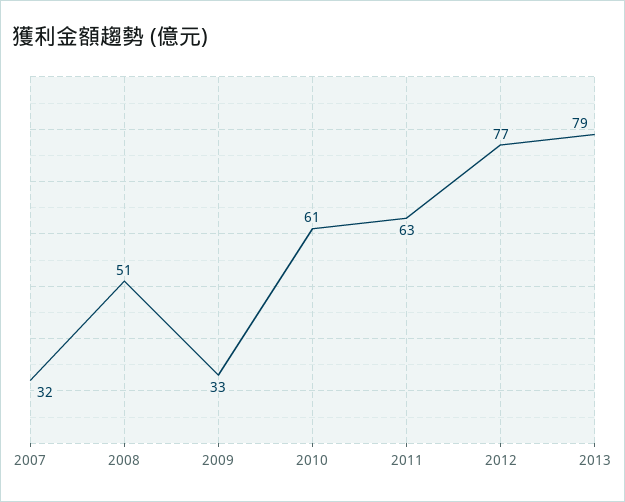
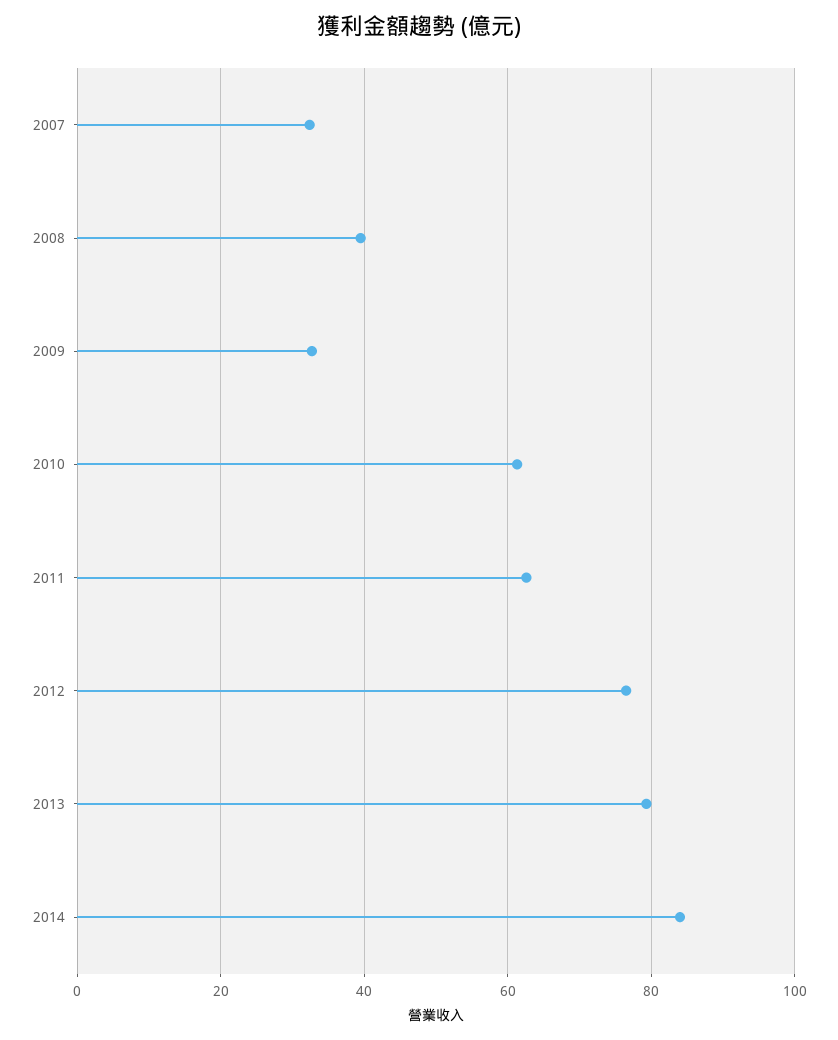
2008: 51 -> 40
2014: none -> 84

